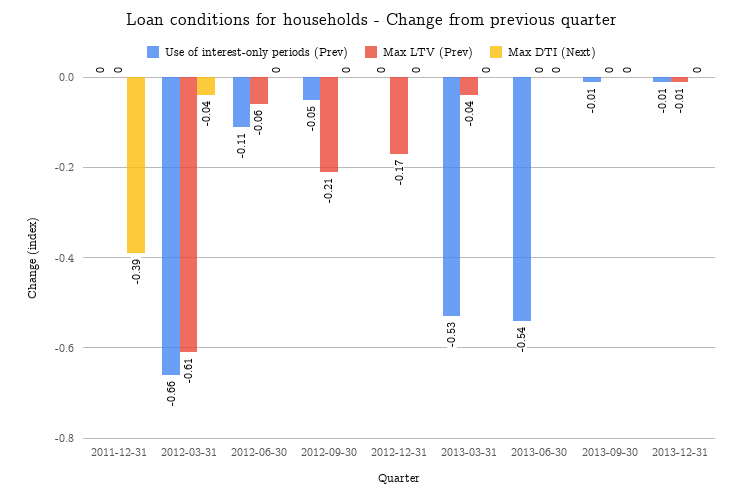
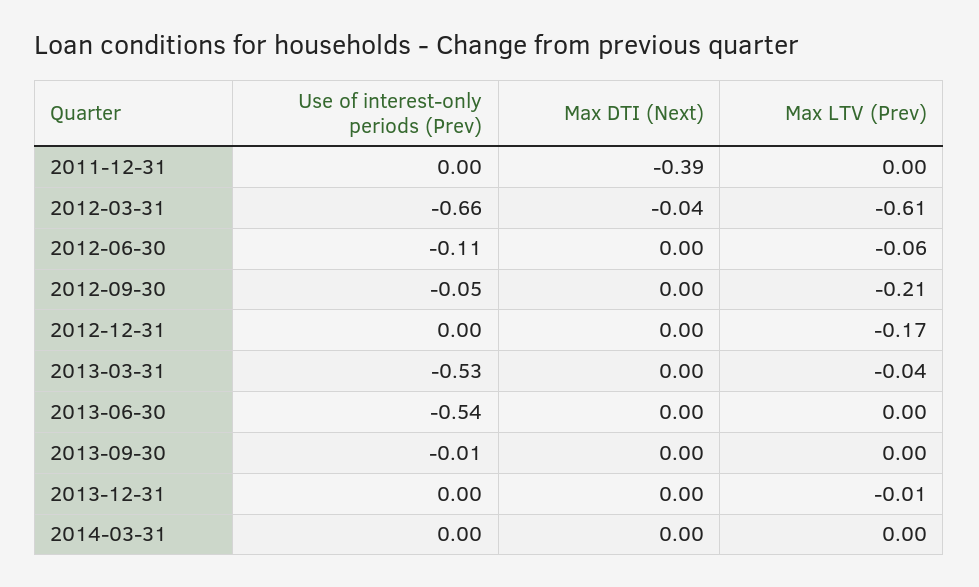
Use of interest-only periods (Prev), 2013-12-31: -0.01 -> 0
Use of interest-only periods (Prev), 2014-03-31: none -> 0
Max DTI (Next), 2014-03-31: none -> 0
Max LTV (Prev), 2014-03-31: none -> 0

